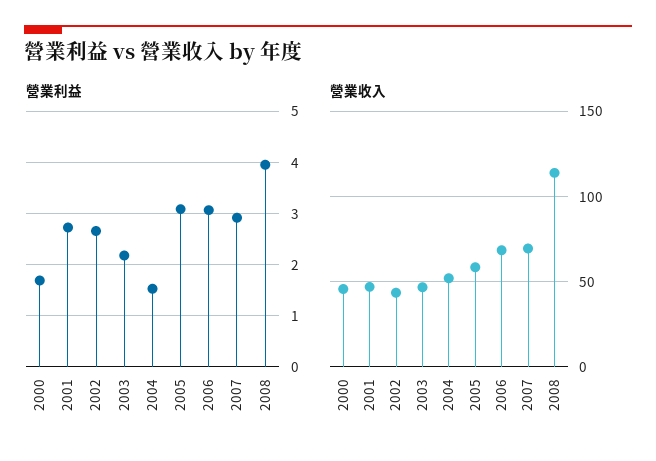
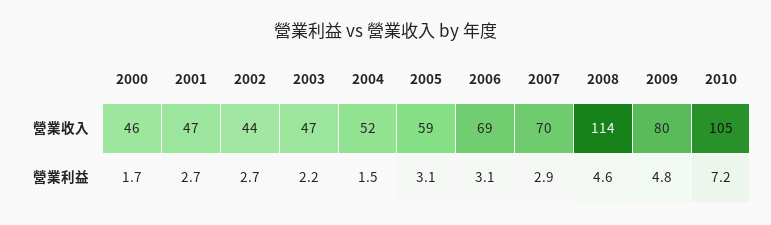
營業利益, 2008: 4 -> 4.6
營業收入, 2009: none -> 80
營業收入, 2010: none -> 105
營業利益, 2009: none -> 4.8
營業利益, 2010: none -> 7.2

